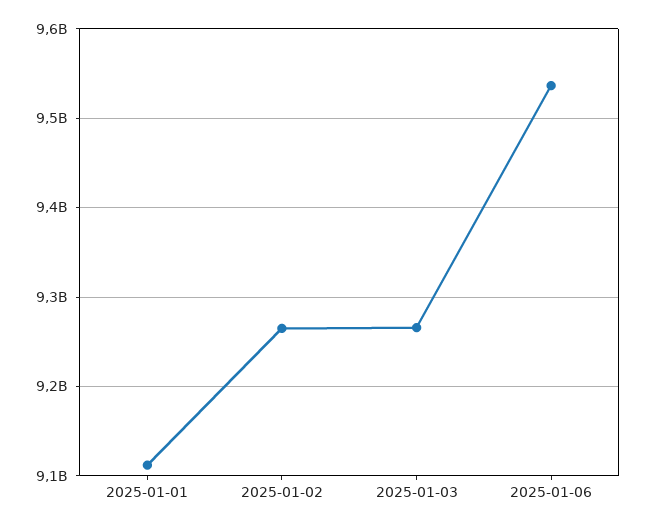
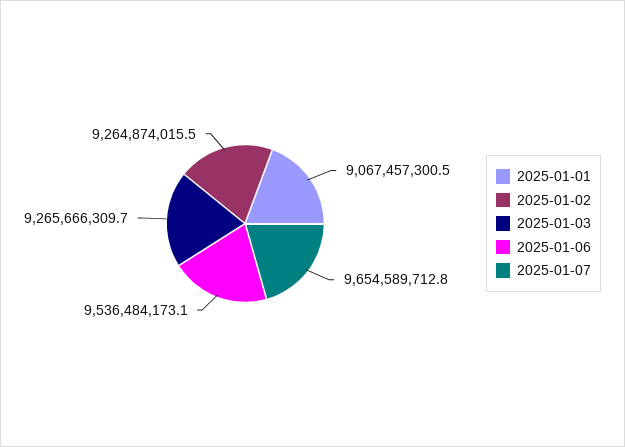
2025-01-01: 9110000000 -> 9067457300.5
2025-01-07: none -> 9654589712.8

